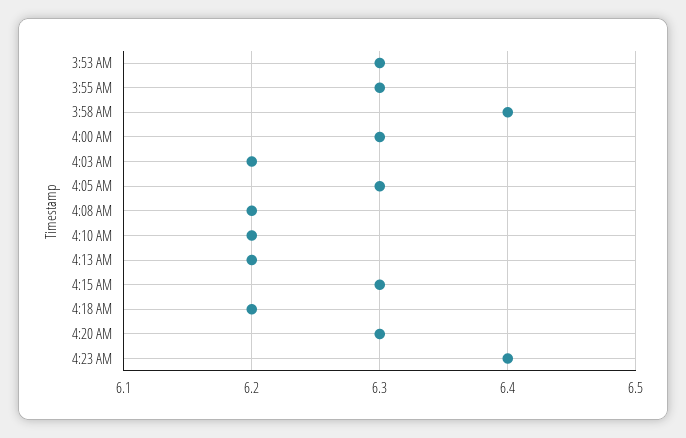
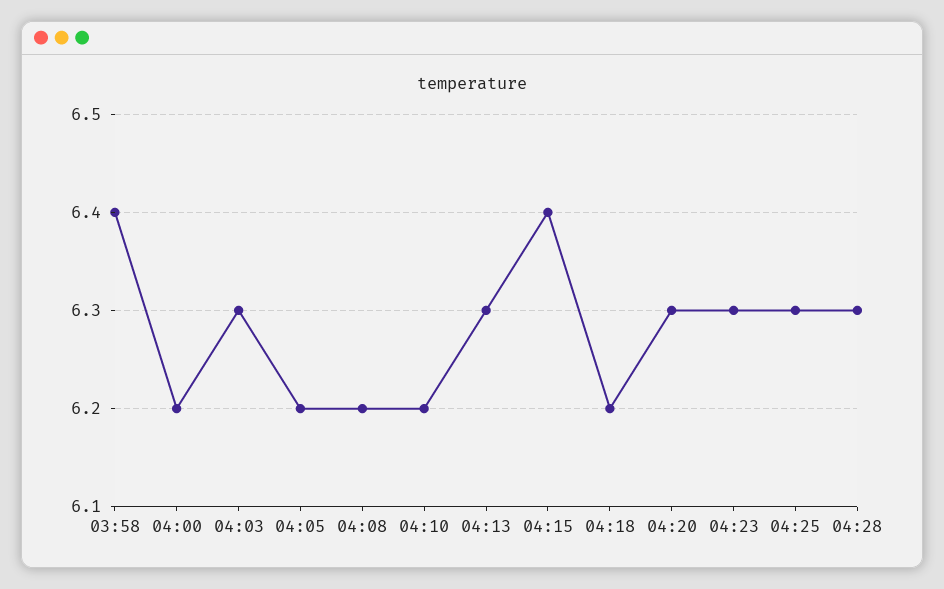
3:53 AM: 6.3 -> none
3:55 AM: 6.3 -> none
4:00 AM: 6.3 -> 6.2
4:03 AM: 6.2 -> 6.3
4:05 AM: 6.3 -> 6.2
4:13 AM: 6.2 -> 6.3
4:15 AM: 6.3 -> 6.4
4:23 AM: 6.4 -> 6.3
04:25: none -> 6.3
04:28: none -> 6.3

